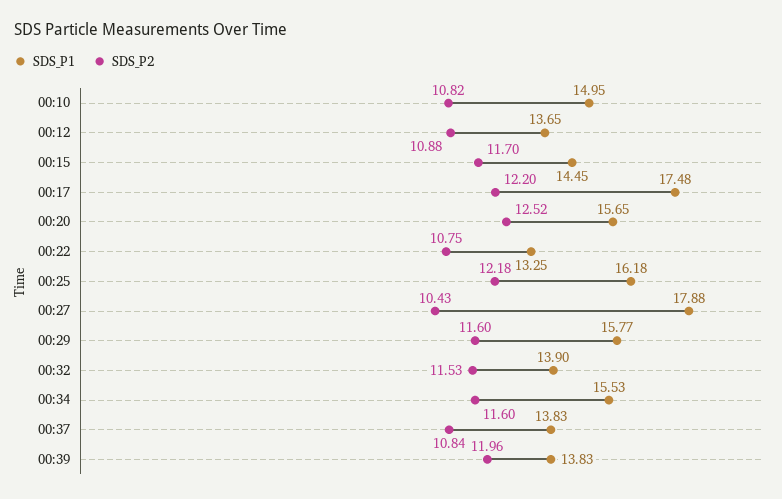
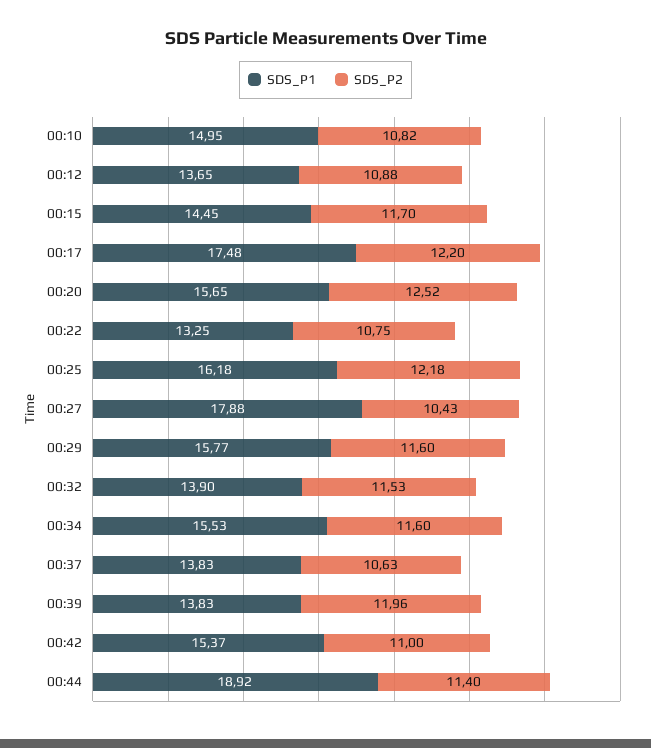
SDS_P2, 00:37: 10.84 -> 10.63
SDS_P1, 00:42: none -> 15.37
SDS_P2, 00:42: none -> 11
SDS_P1, 00:44: none -> 18.92
SDS_P2, 00:44: none -> 11.4

